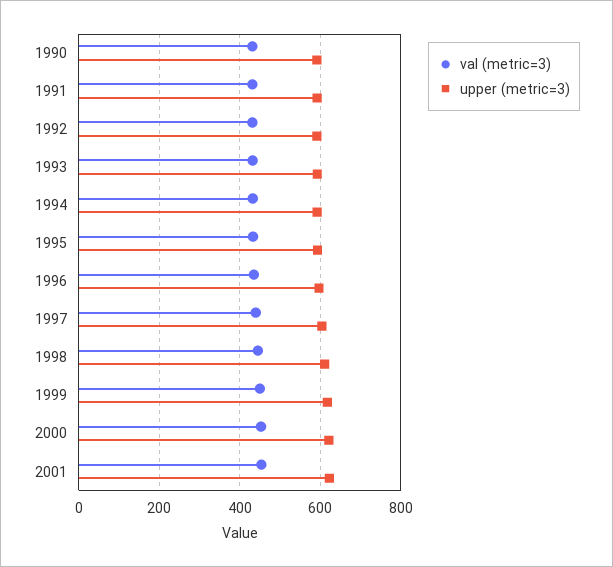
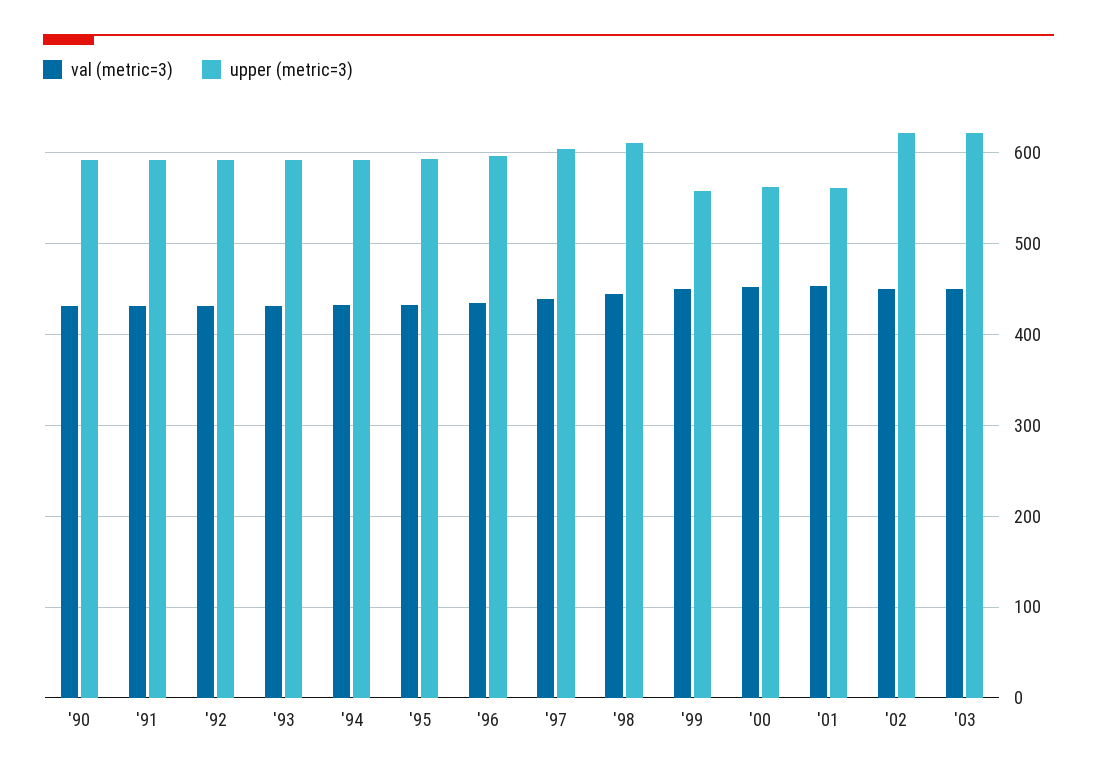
upper (metric=3), 1999: 620 -> 560
upper (metric=3), 2000: 620 -> 560
upper (metric=3), 2001: 620 -> 560
val (metric=3), '02: none -> 450
upper (metric=3), '02: none -> 620
val (metric=3), '03: none -> 450
upper (metric=3), '03: none -> 620

